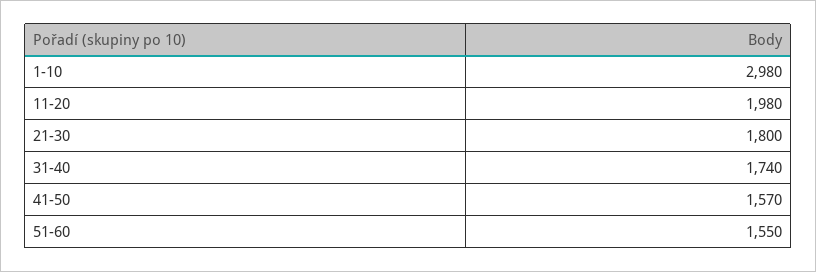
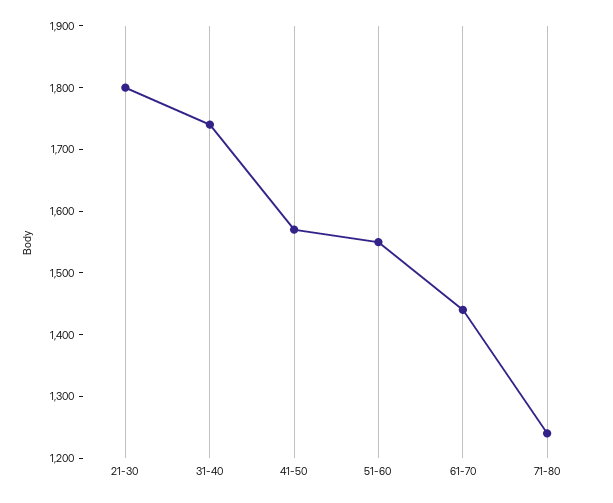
1-10: 2980 -> none
11-20: 1980 -> none
61-70: none -> 1440
71-80: none -> 1240

